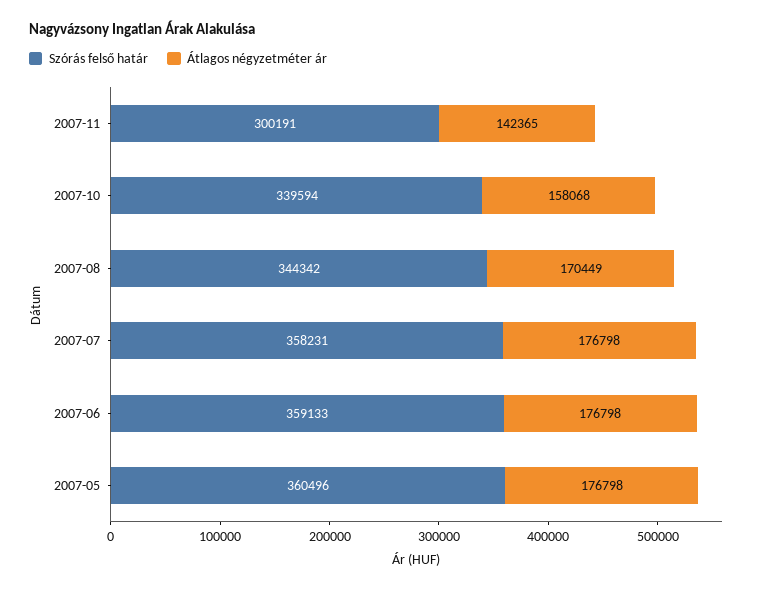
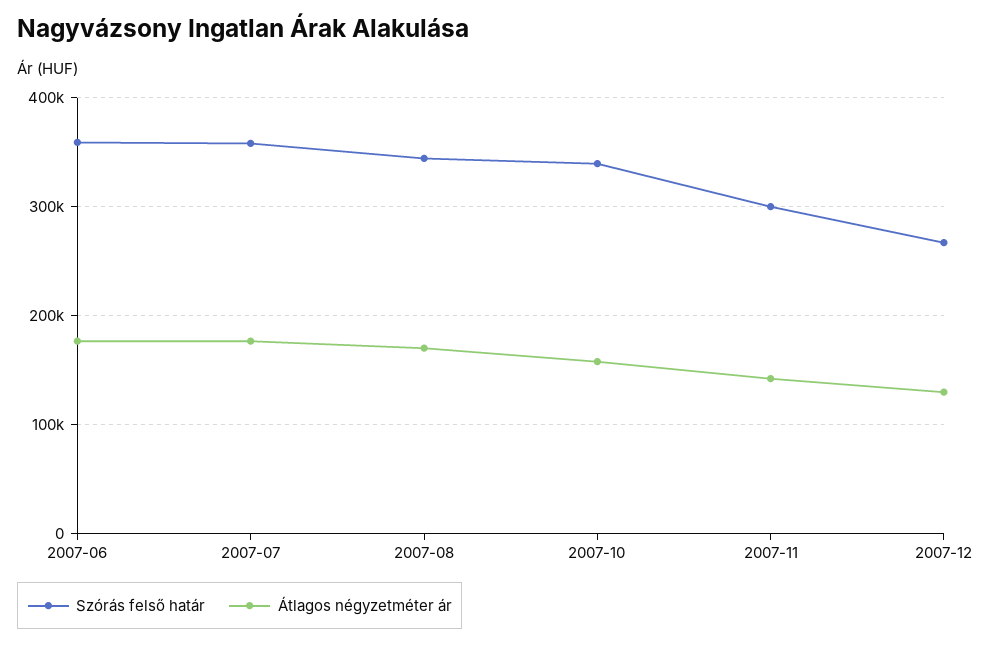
Szórás felső határ, 2007-05: 360496 -> none
Átlagos négyzetméter ár, 2007-05: 176798 -> none
Szórás felső határ, 2007-12: none -> 270000
Átlagos négyzetméter ár, 2007-12: none -> 130000

